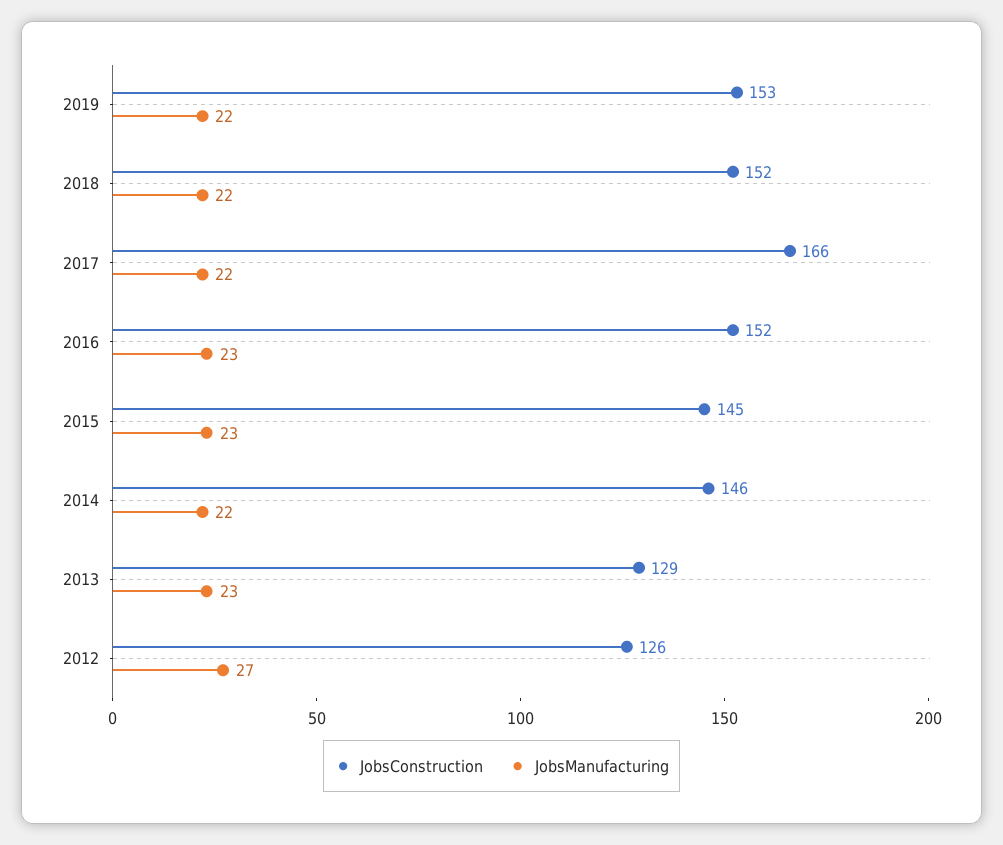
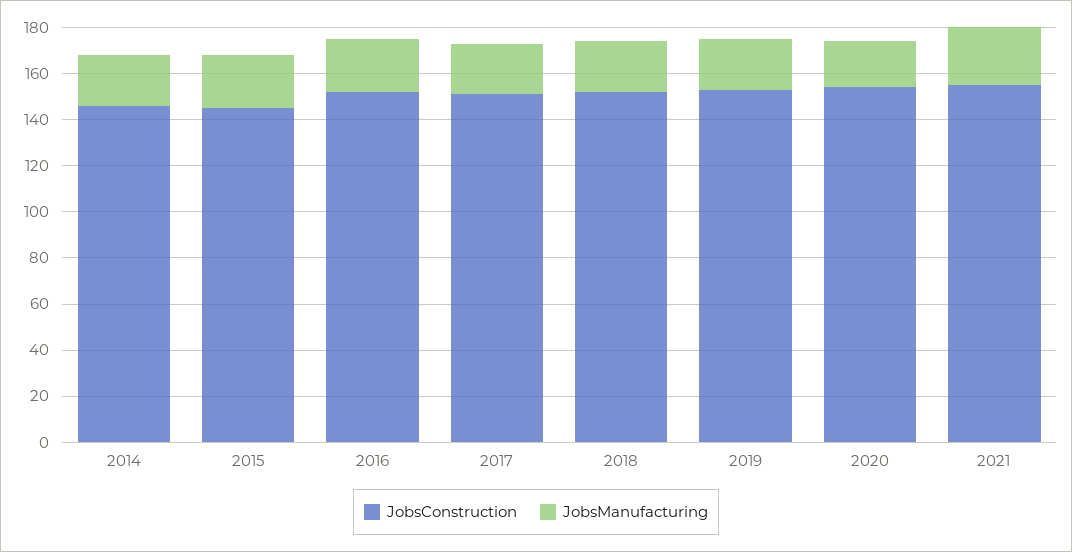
JobsConstruction, 2017: 166 -> 150
JobsConstruction, 2013: 129 -> none
JobsManufacturing, 2013: 23 -> none
JobsConstruction, 2012: 126 -> none
JobsManufacturing, 2012: 27 -> none
JobsConstruction, 2020: none -> 155
JobsManufacturing, 2020: none -> 20
JobsConstruction, 2021: none -> 155
JobsManufacturing, 2021: none -> 25

